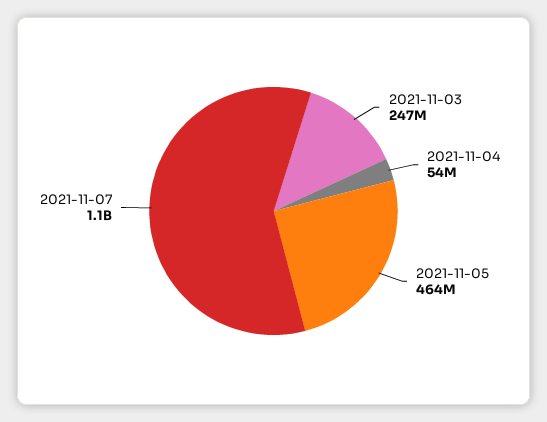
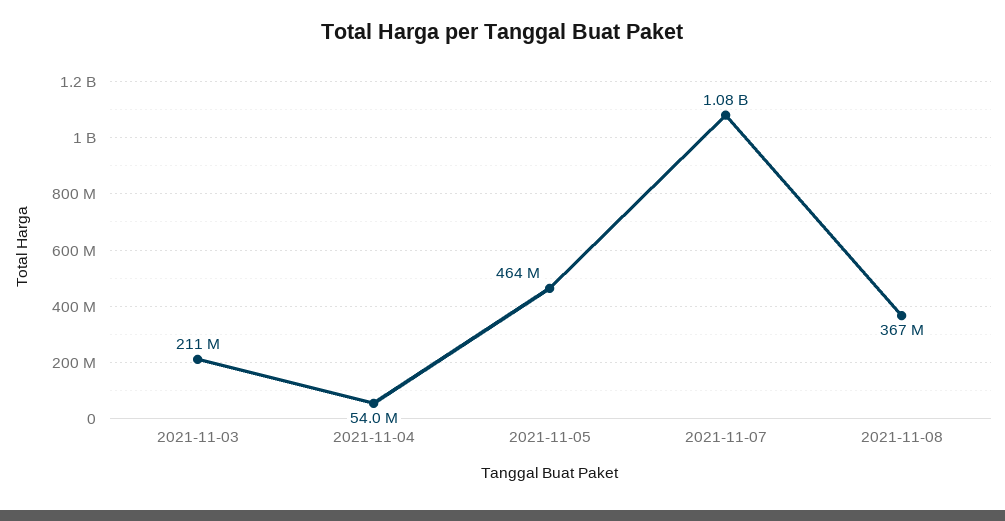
2021-11-03: 247000000 -> 211000000
2021-11-08: none -> 367000000

